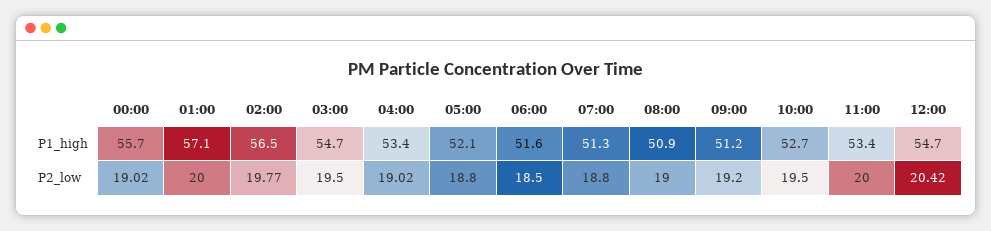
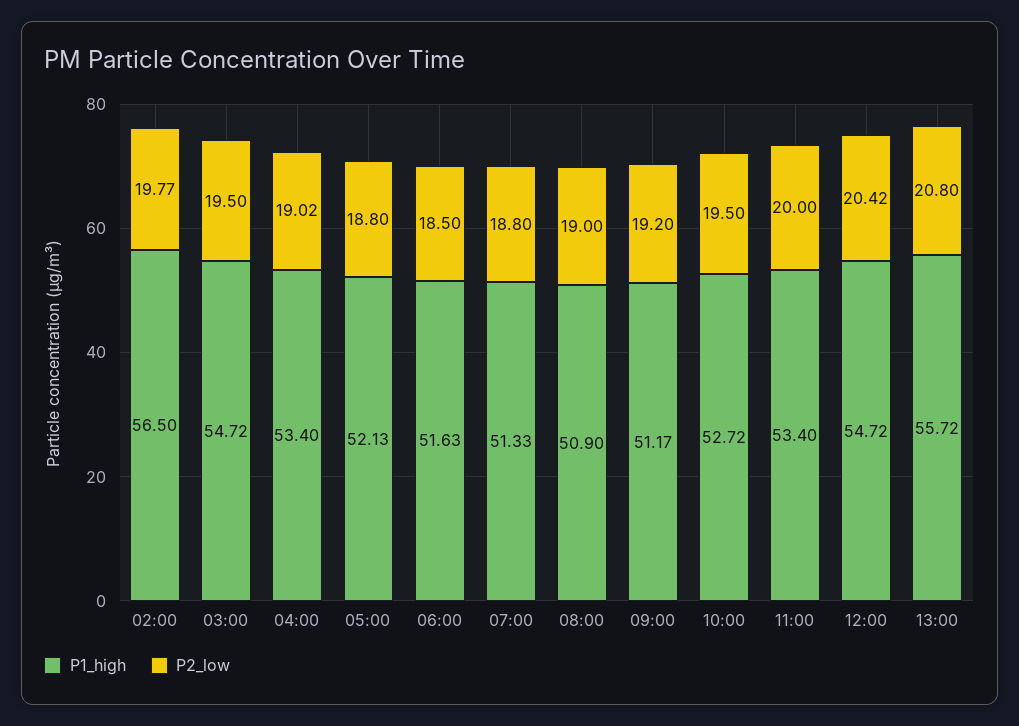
P1_high, 00:00: 55.7 -> none
P1_high, 01:00: 57.1 -> none
P2_low, 00:00: 19.02 -> none
P2_low, 01:00: 20 -> none
P1_high, 13:00: none -> 55.72
P2_low, 13:00: none -> 20.8

